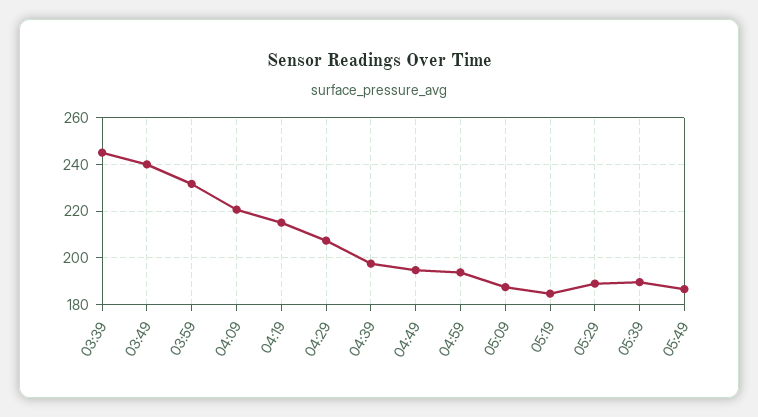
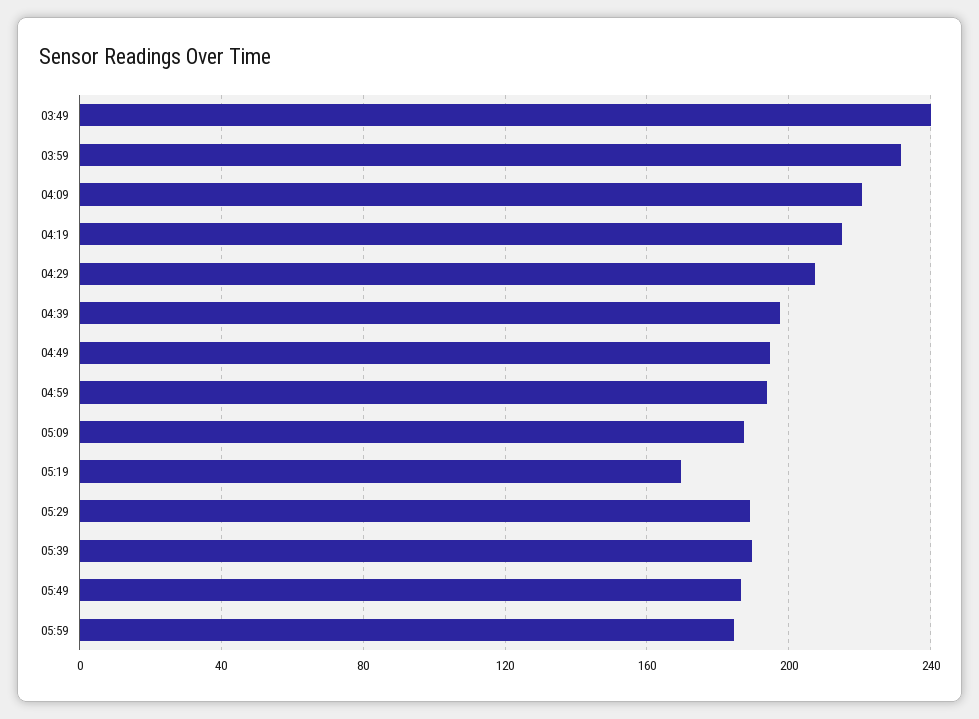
03:39: 245 -> none
05:19: 185 -> 170
05:59: none -> 185

